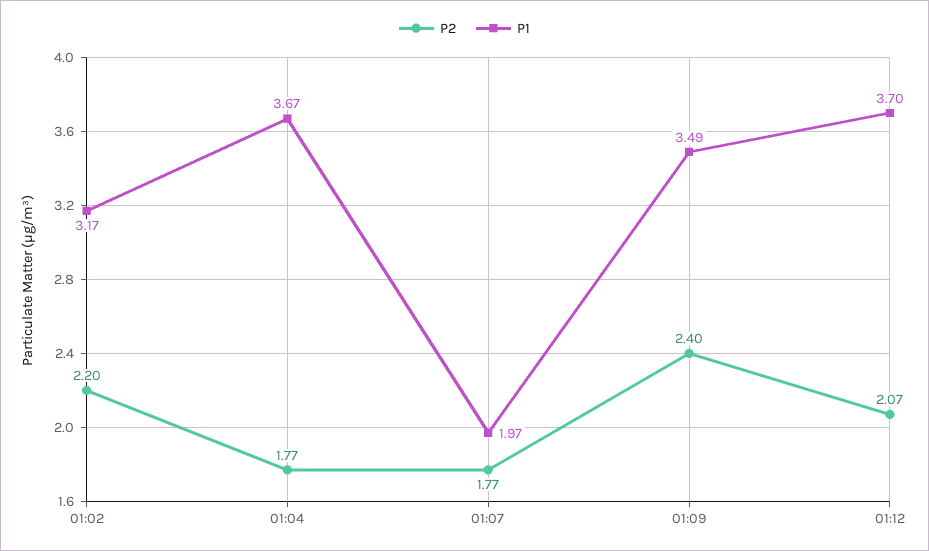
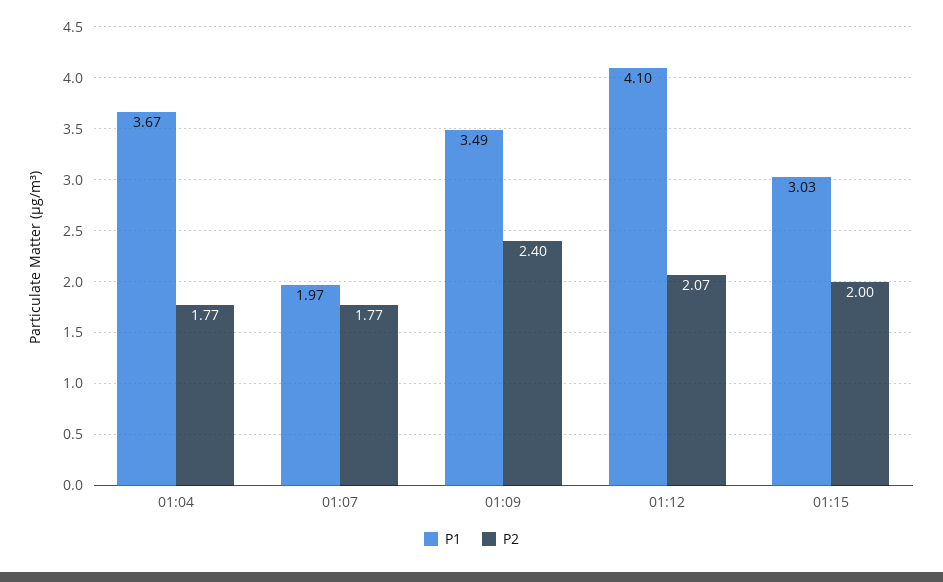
P2, 01:02: 2.2 -> none
P1, 01:02: 3.17 -> none
P1, 01:12: 3.7 -> 4.1
P1, 01:15: none -> 3.03
P2, 01:15: none -> 2

